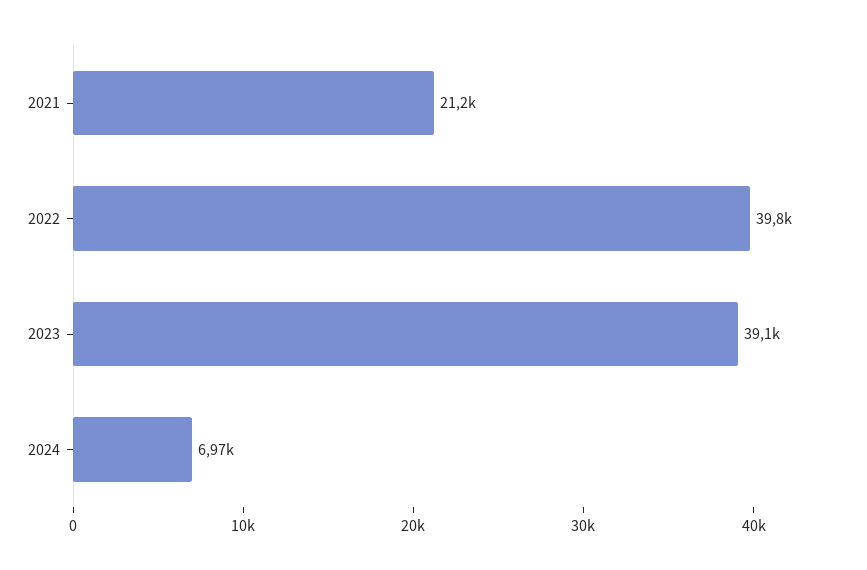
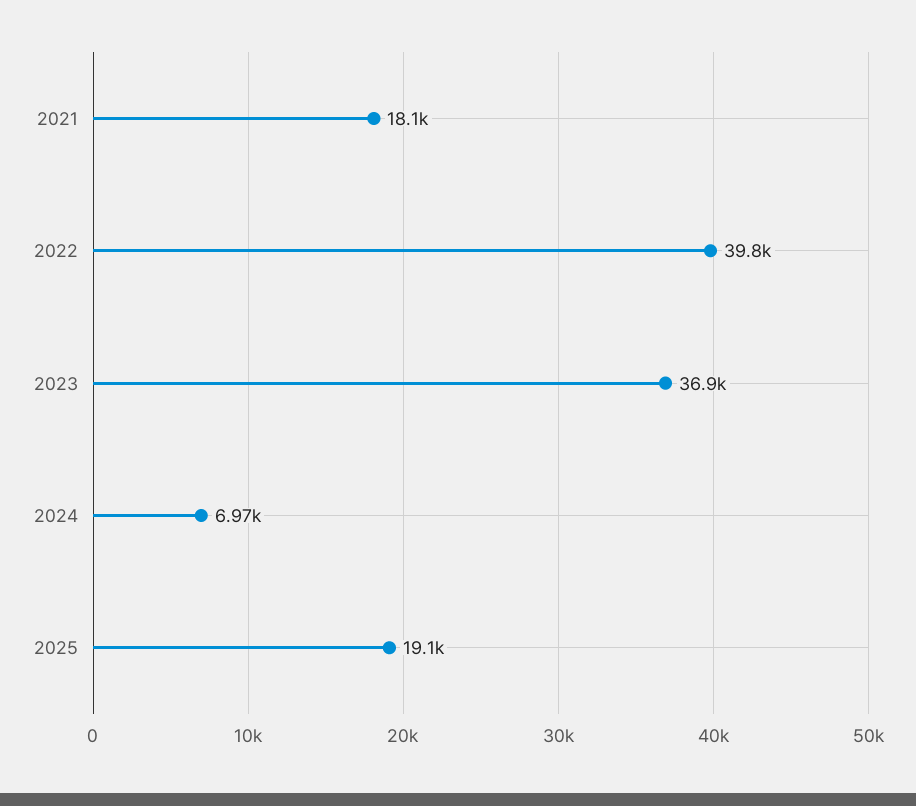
2021: 21200 -> 18100
2023: 39100 -> 36900
2025: none -> 19100

